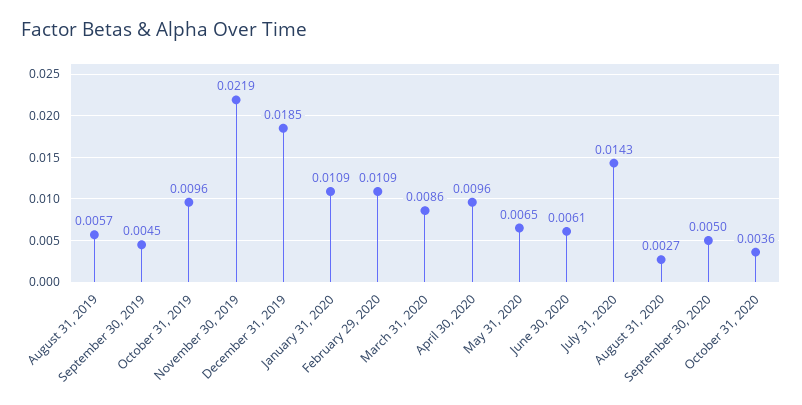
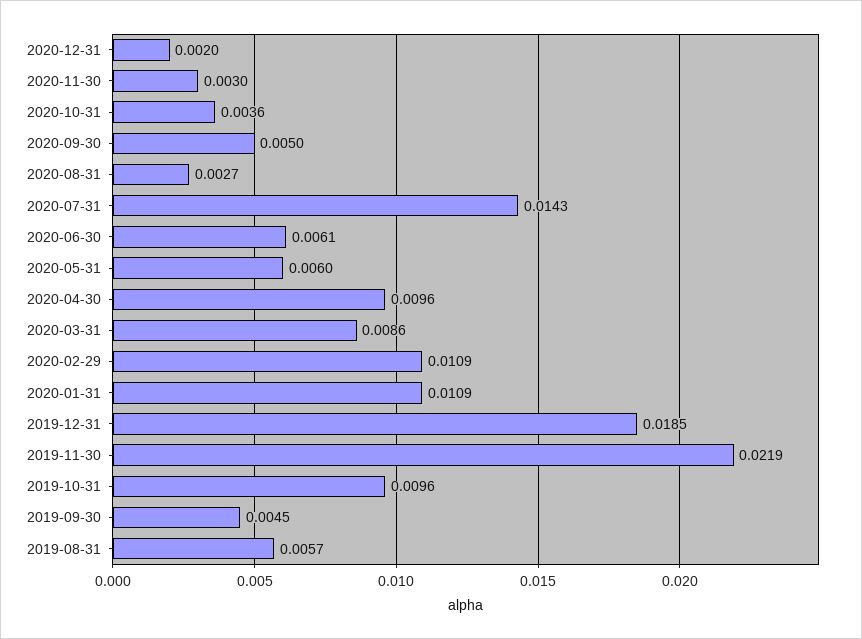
May 31, 2020: 0.0065 -> 0.006
2020-12-31: none -> 0.002
2020-11-30: none -> 0.003

